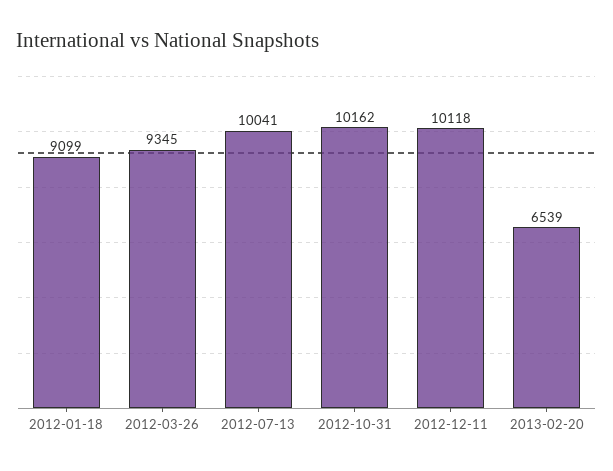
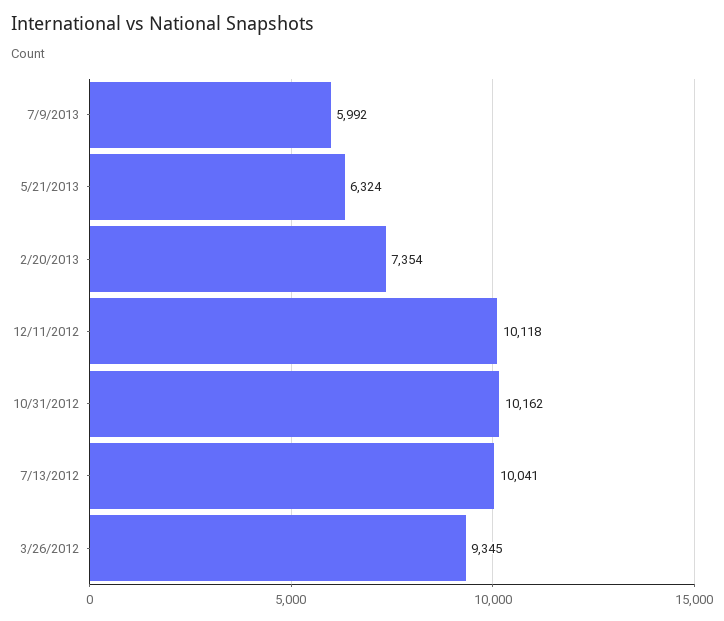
2012-01-18: 9099 -> none
2013-02-20: 6539 -> 7354
7/9/2013: none -> 5992
5/21/2013: none -> 6324

